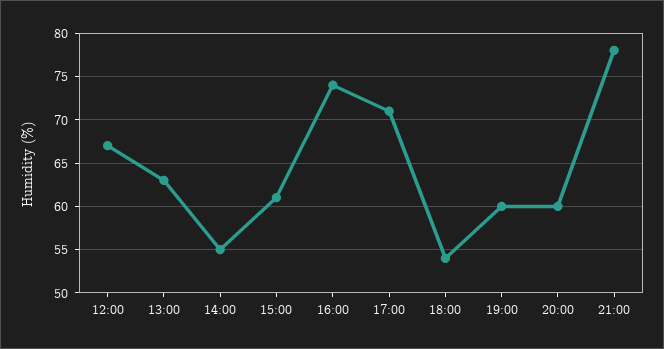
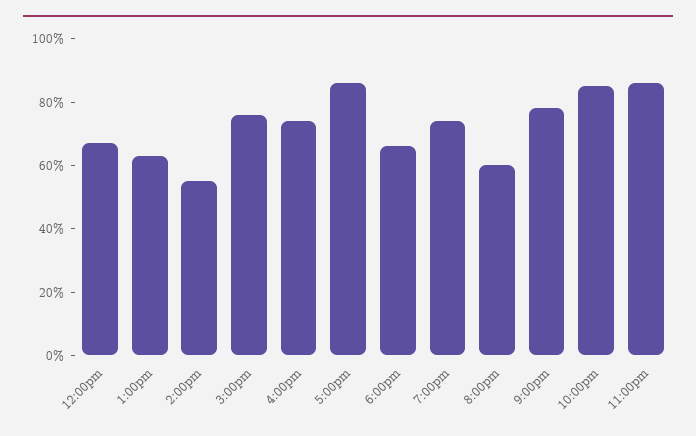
15:00: 61 -> 75
17:00: 71 -> 85
18:00: 54 -> 65
19:00: 60 -> 75
10:00pm: none -> 85
11:00pm: none -> 85

